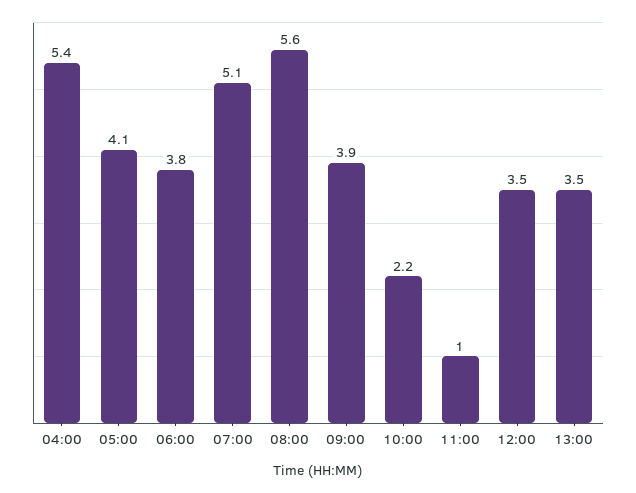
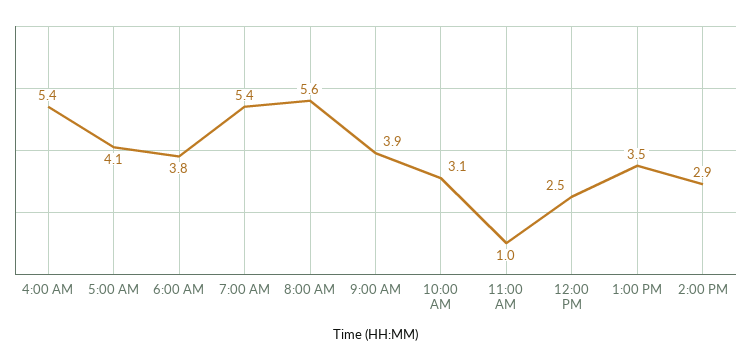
07:00: 5.1 -> 5.4
10:00: 2.2 -> 3.1
12:00: 3.5 -> 2.5
2:00 PM: none -> 2.9

